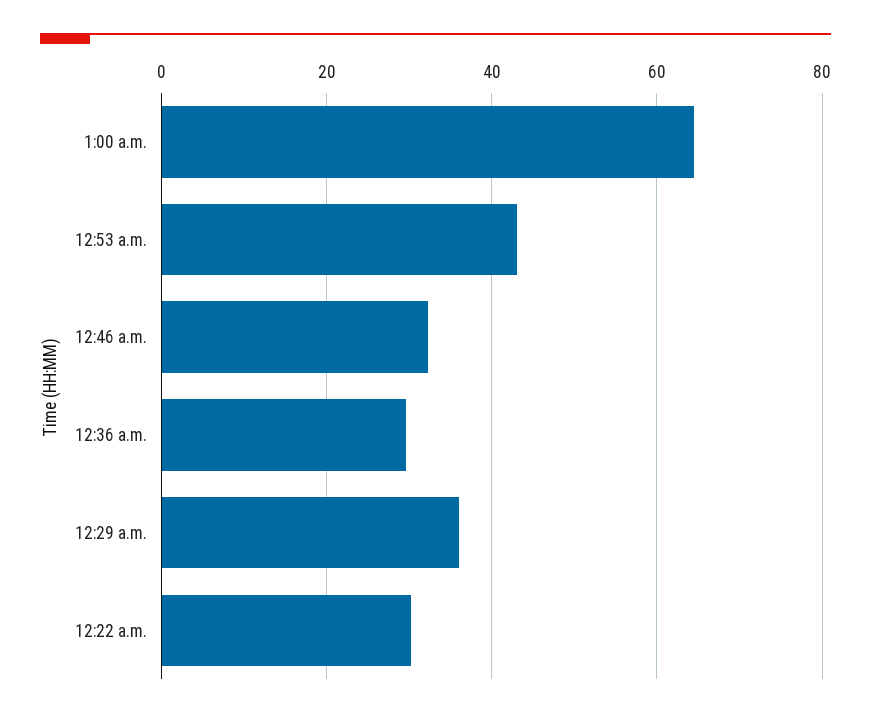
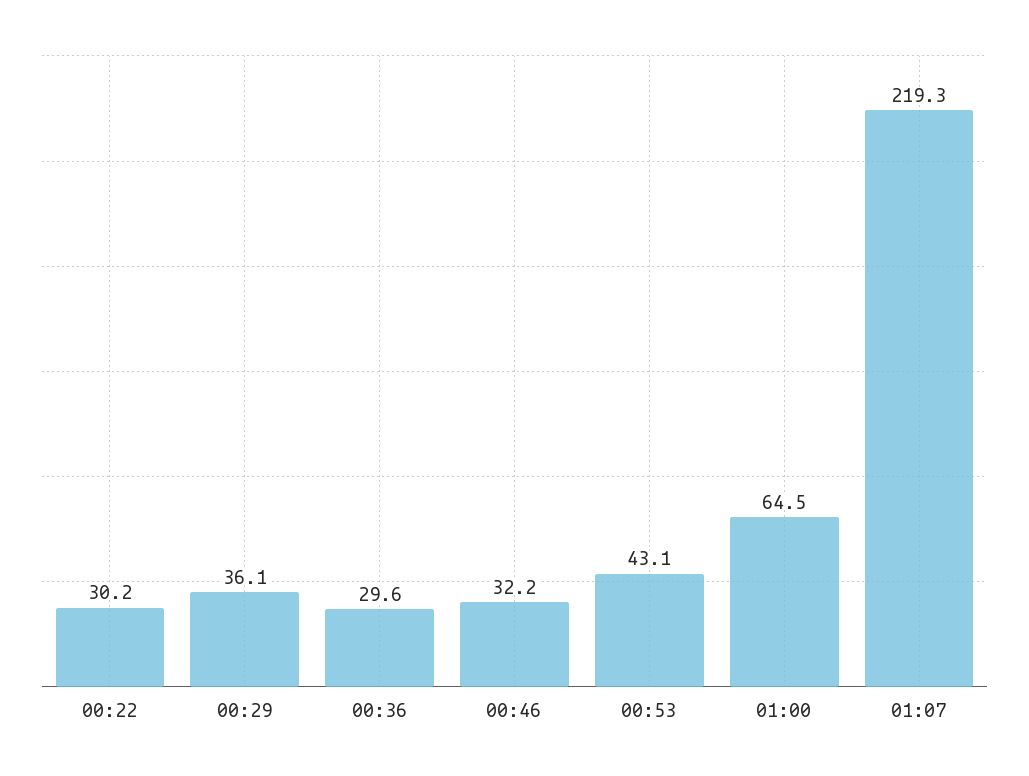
01:07: none -> 219.3

